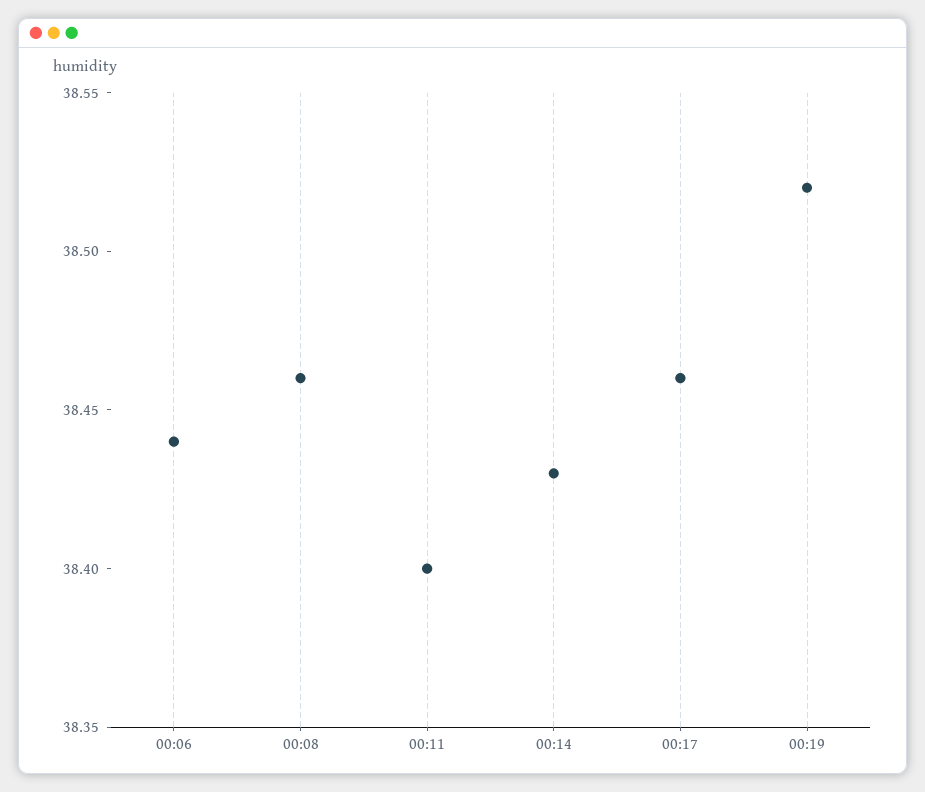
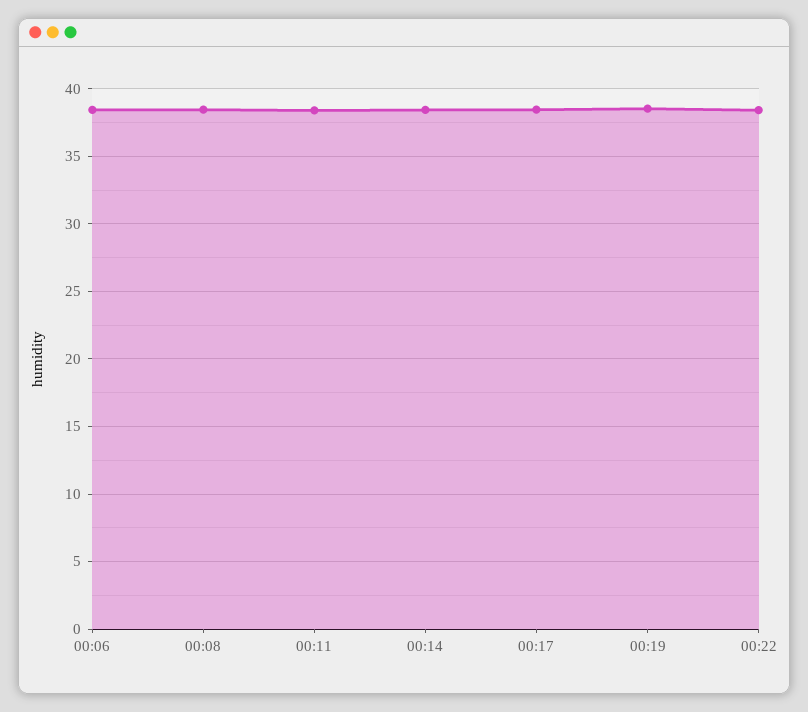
00:22: none -> 38.5

